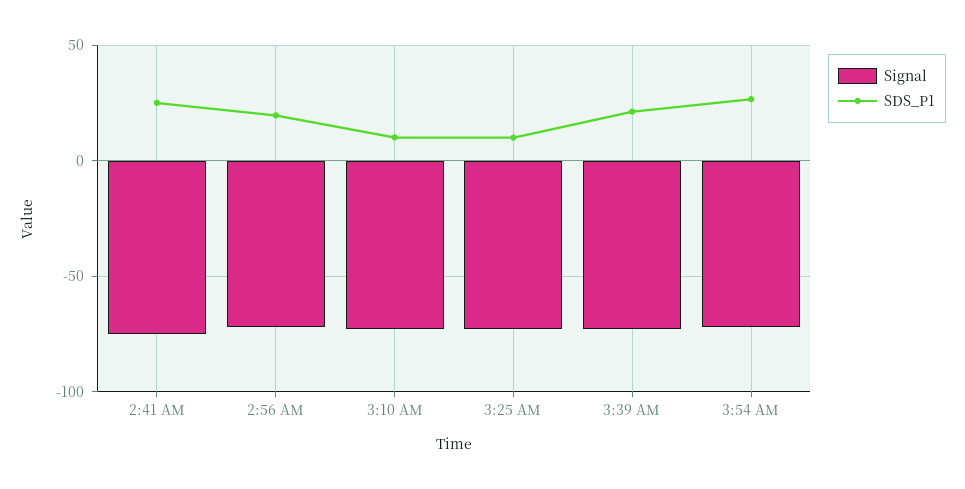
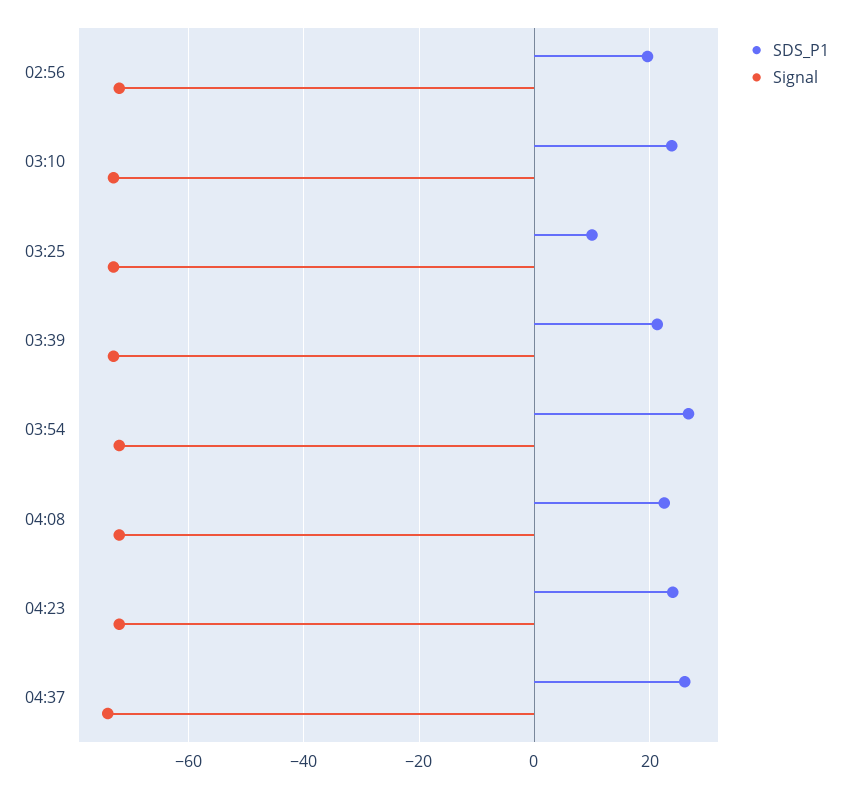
Signal, 2:41 AM: -75 -> none
SDS_P1, 2:41 AM: 25 -> none
SDS_P1, 3:10 AM: 10 -> 24
SDS_P1, 04:08: none -> 22
Signal, 04:08: none -> -72
SDS_P1, 04:23: none -> 24
Signal, 04:23: none -> -72
SDS_P1, 04:37: none -> 26
Signal, 04:37: none -> -74

